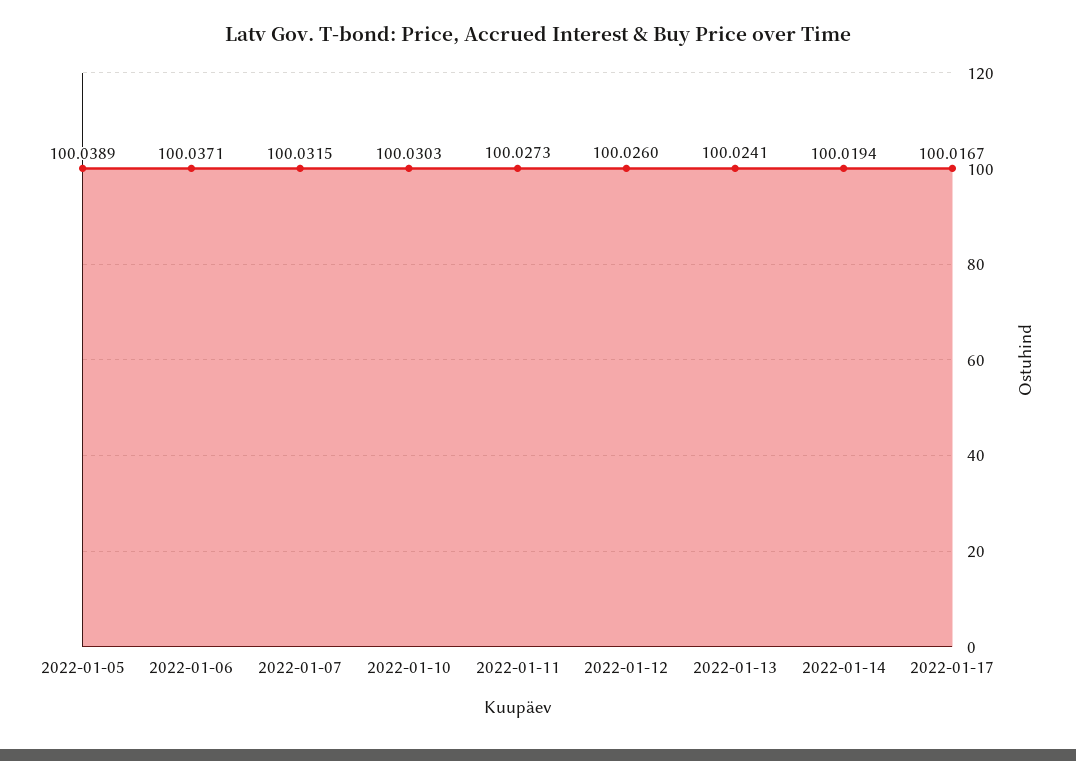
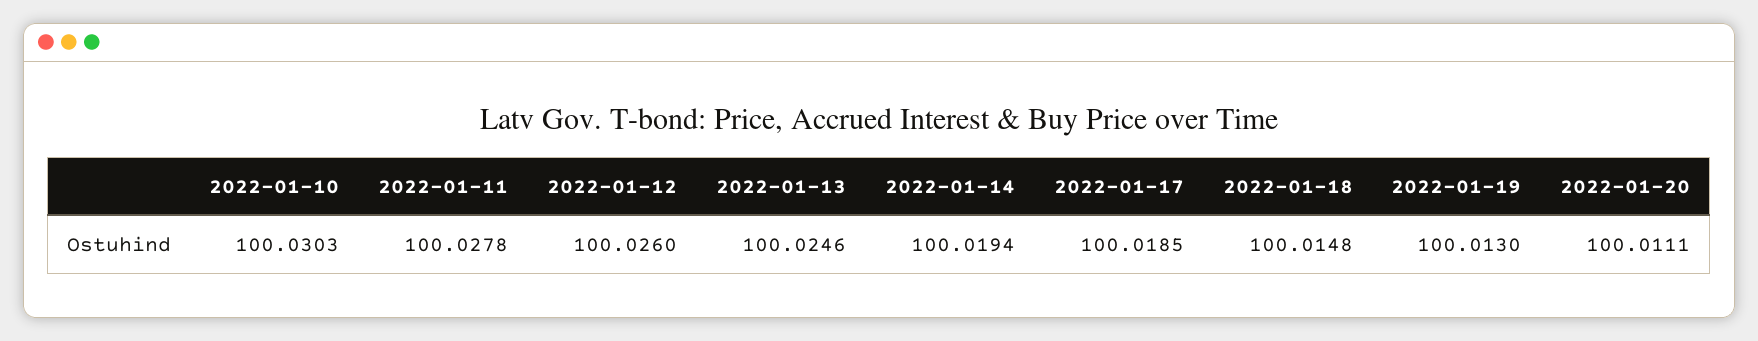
2022-01-05: 100.0389 -> none
2022-01-06: 100.0371 -> none
2022-01-07: 100.0315 -> none
2022-01-11: 100.0273 -> 100.0278
2022-01-13: 100.0241 -> 100.0246
2022-01-17: 100.0167 -> 100.0185
2022-01-18: none -> 100.0148
2022-01-19: none -> 100.013
2022-01-20: none -> 100.0111

